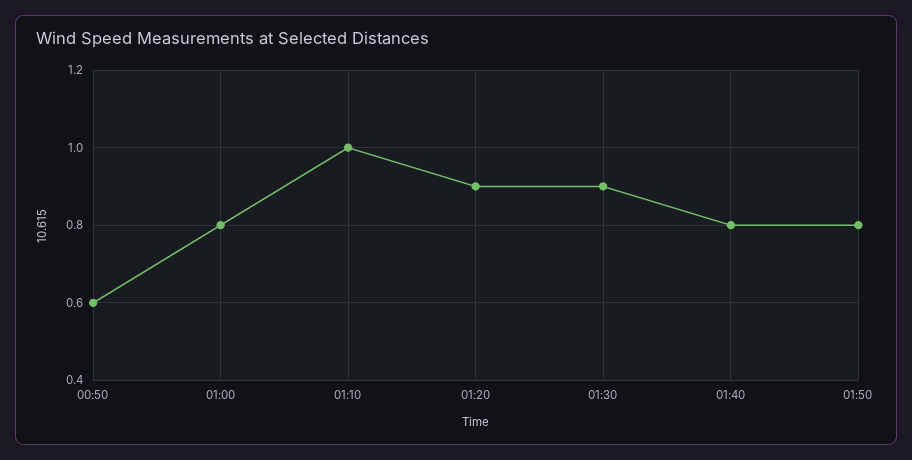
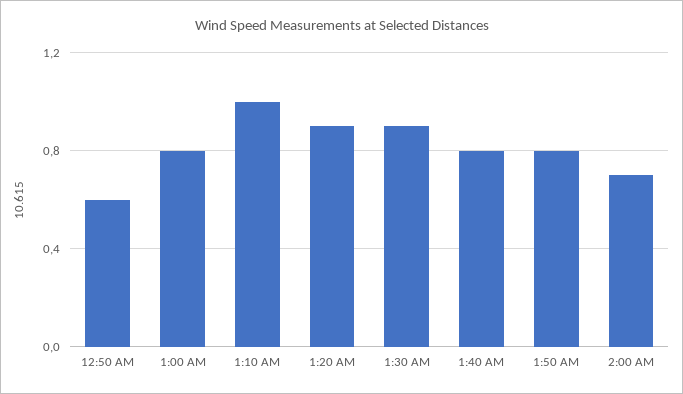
2:00 AM: none -> 0.7

